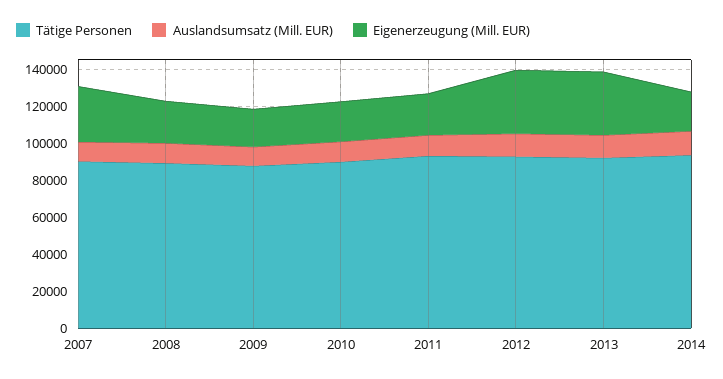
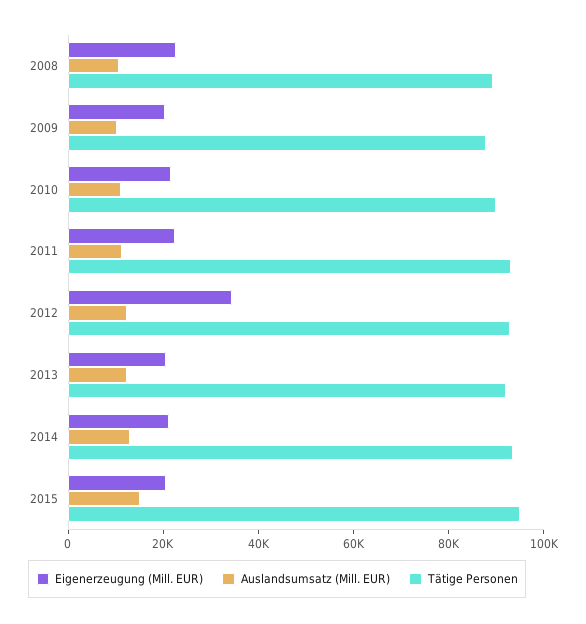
Tätige Personen, 2007: 90000 -> none
Auslandsumsatz (Mill. EUR), 2007: 10000 -> none
Eigenerzeugung (Mill. EUR), 2007: 30000 -> none
Eigenerzeugung (Mill. EUR), 2013: 35000 -> 20000
Eigenerzeugung (Mill. EUR), 2015: none -> 20000
Auslandsumsatz (Mill. EUR), 2015: none -> 15000
Tätige Personen, 2015: none -> 95000

